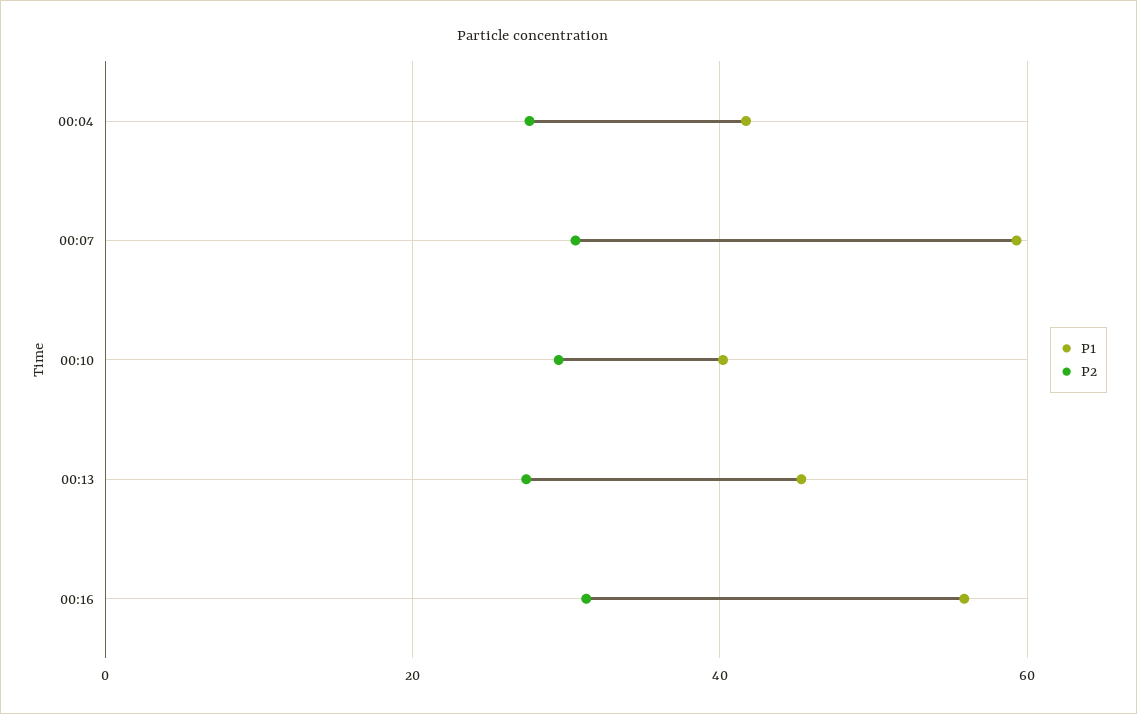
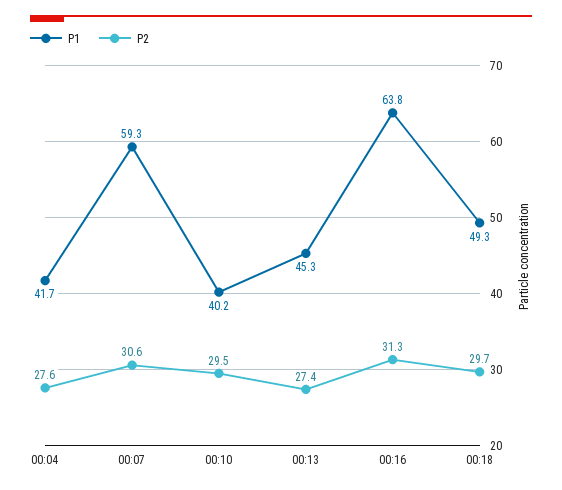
P1, 00:16: 56 -> 63.8
P1, 00:18: none -> 49.3
P2, 00:18: none -> 29.7

